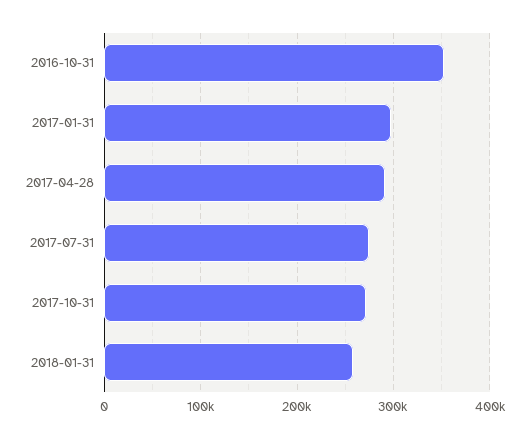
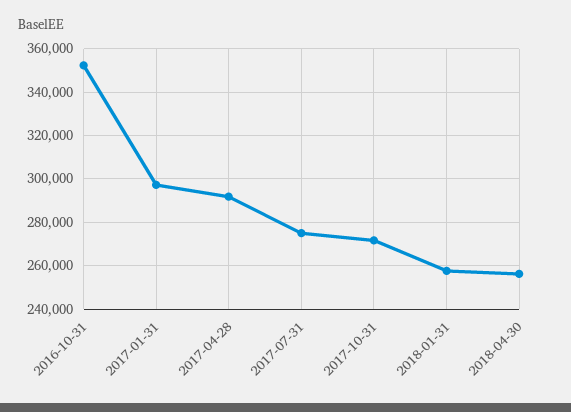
2018-04-30: none -> 255000

